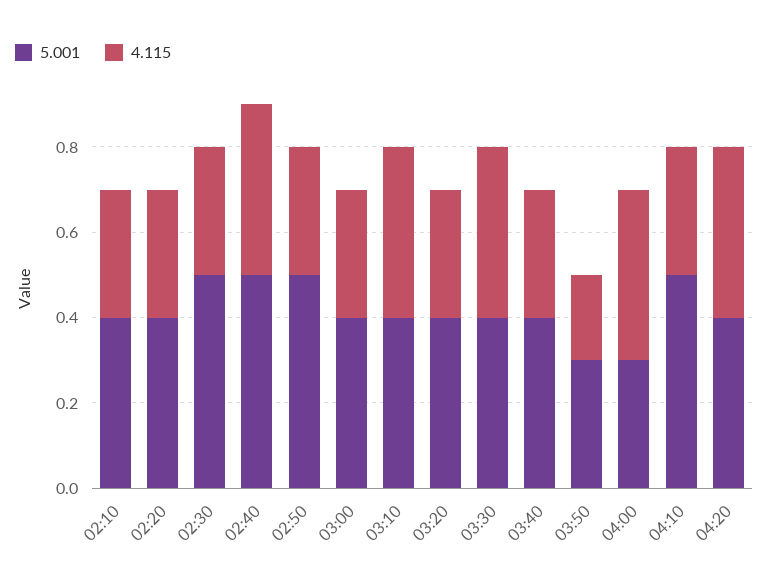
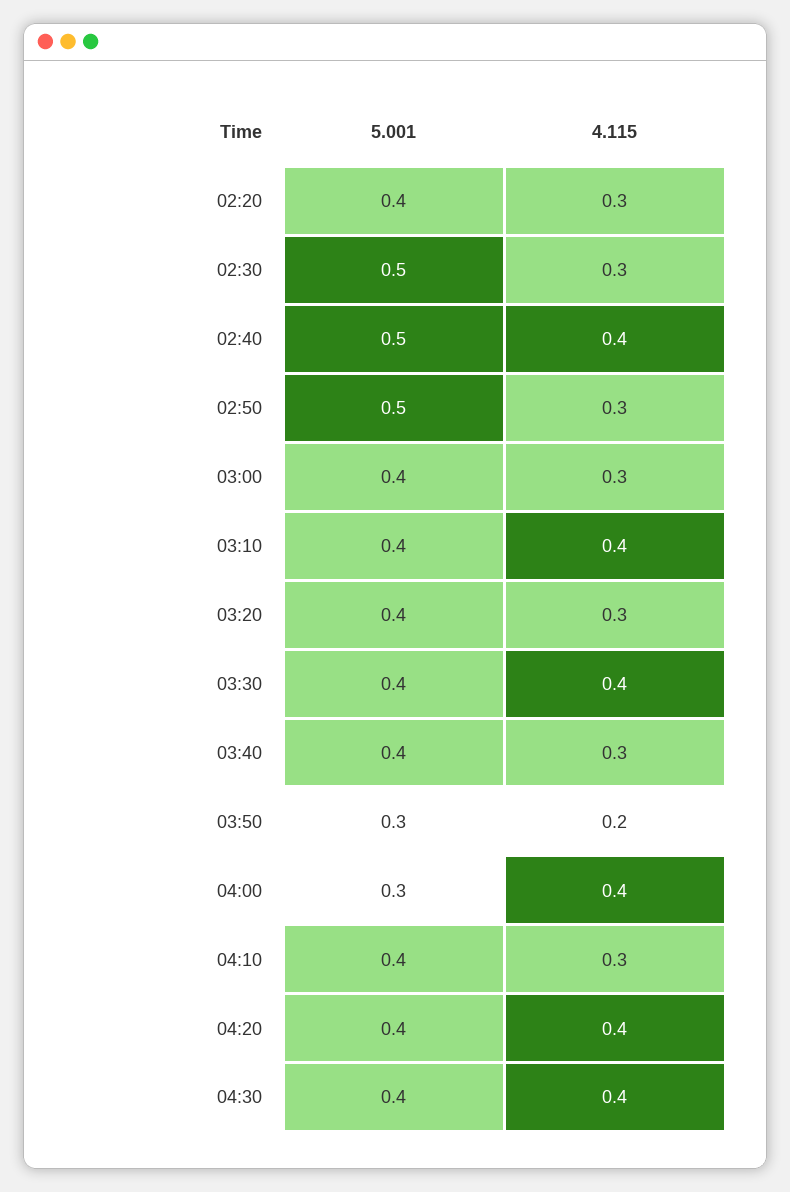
5.001, 02:10: 0.4 -> none
4.115, 02:10: 0.3 -> none
5.001, 04:10: 0.5 -> 0.4
5.001, 04:30: none -> 0.4
4.115, 04:30: none -> 0.4

